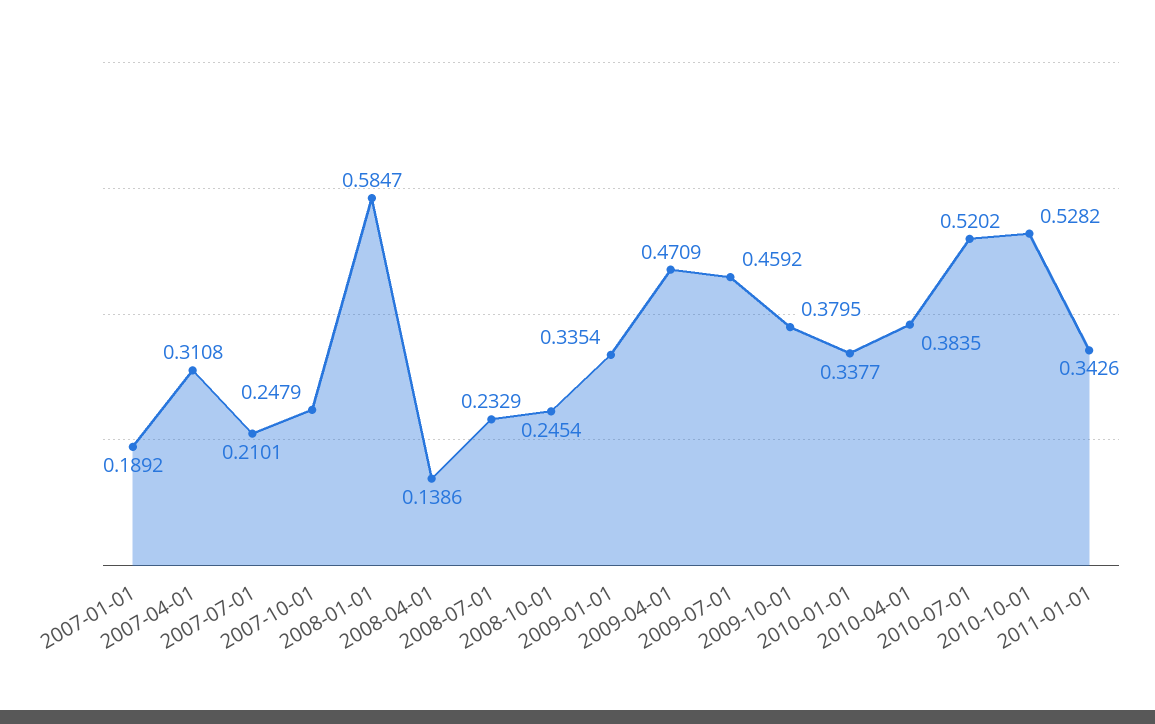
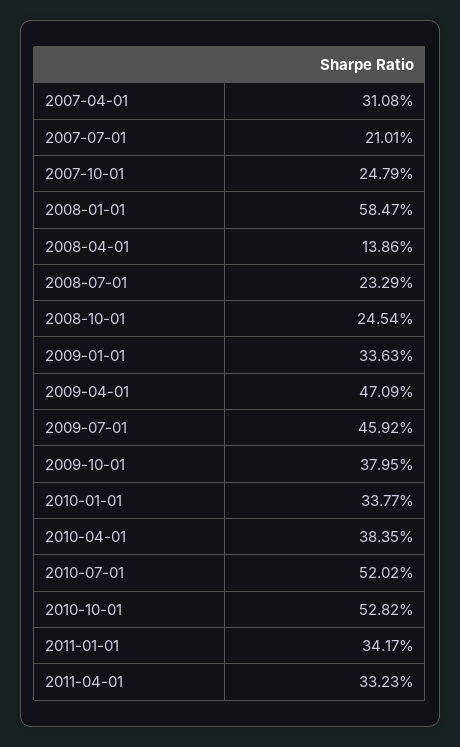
2007-01-01: 0.1892 -> none
2009-01-01: 0.3354 -> 0.3363
2011-01-01: 0.3426 -> 0.3417
2011-04-01: none -> 0.3323

